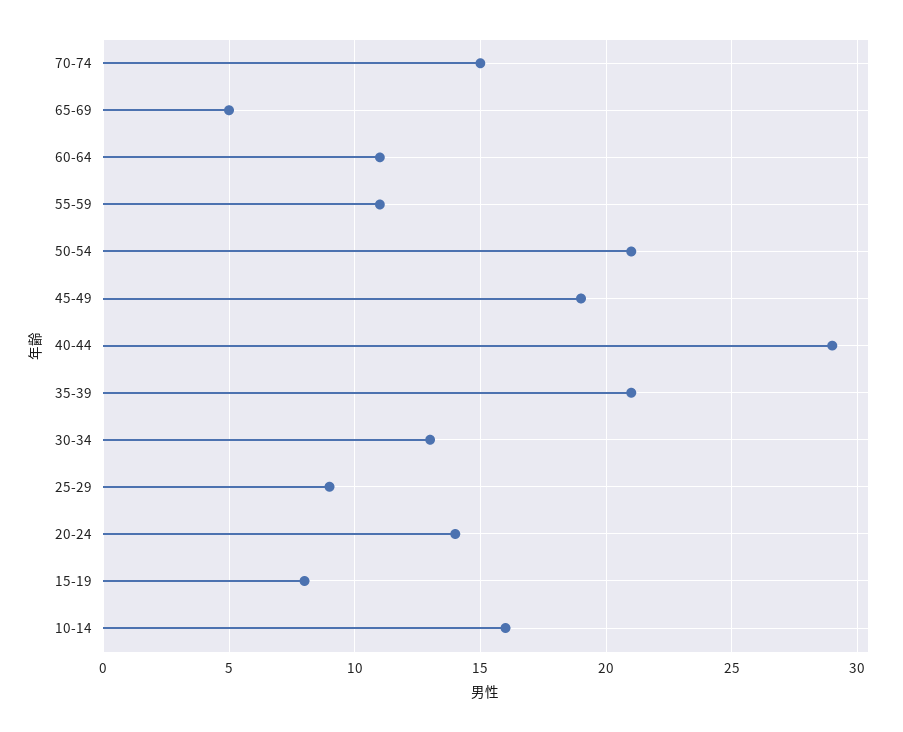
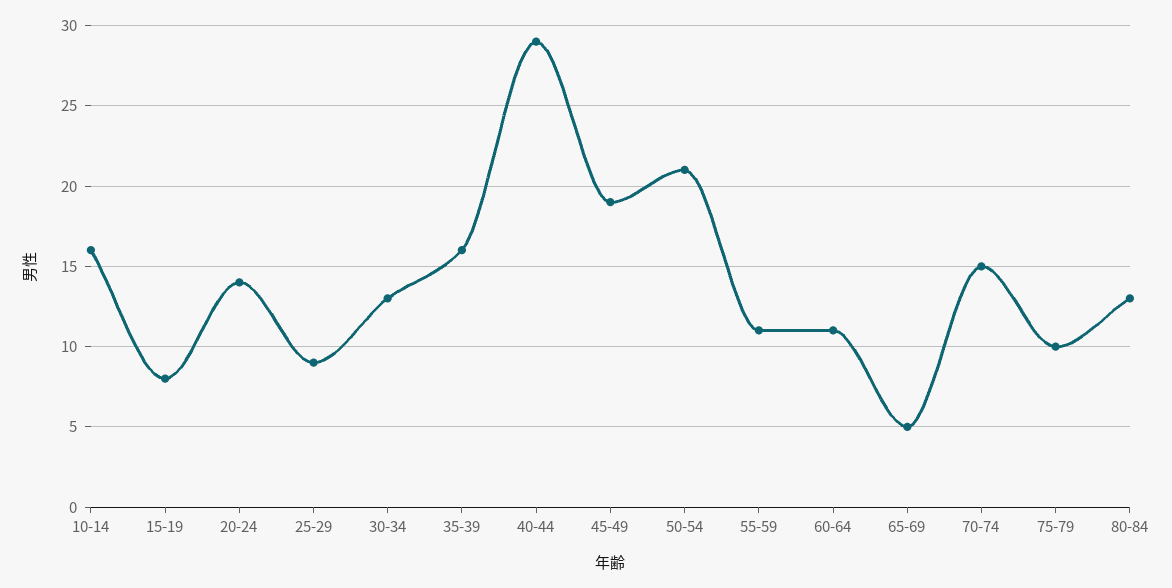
35-39: 21 -> 16
75-79: none -> 10
80-84: none -> 13

